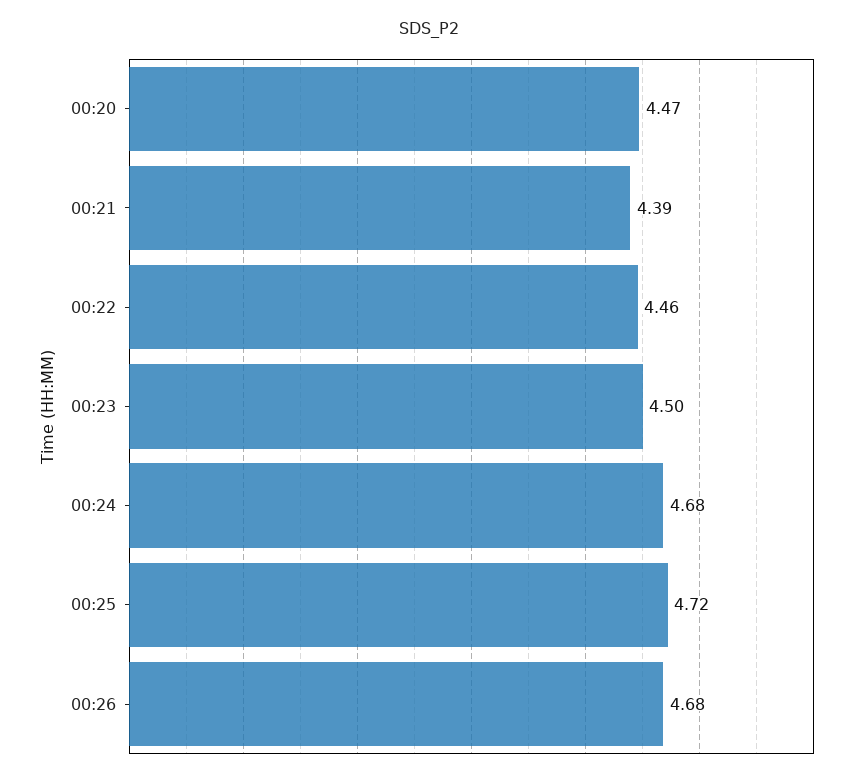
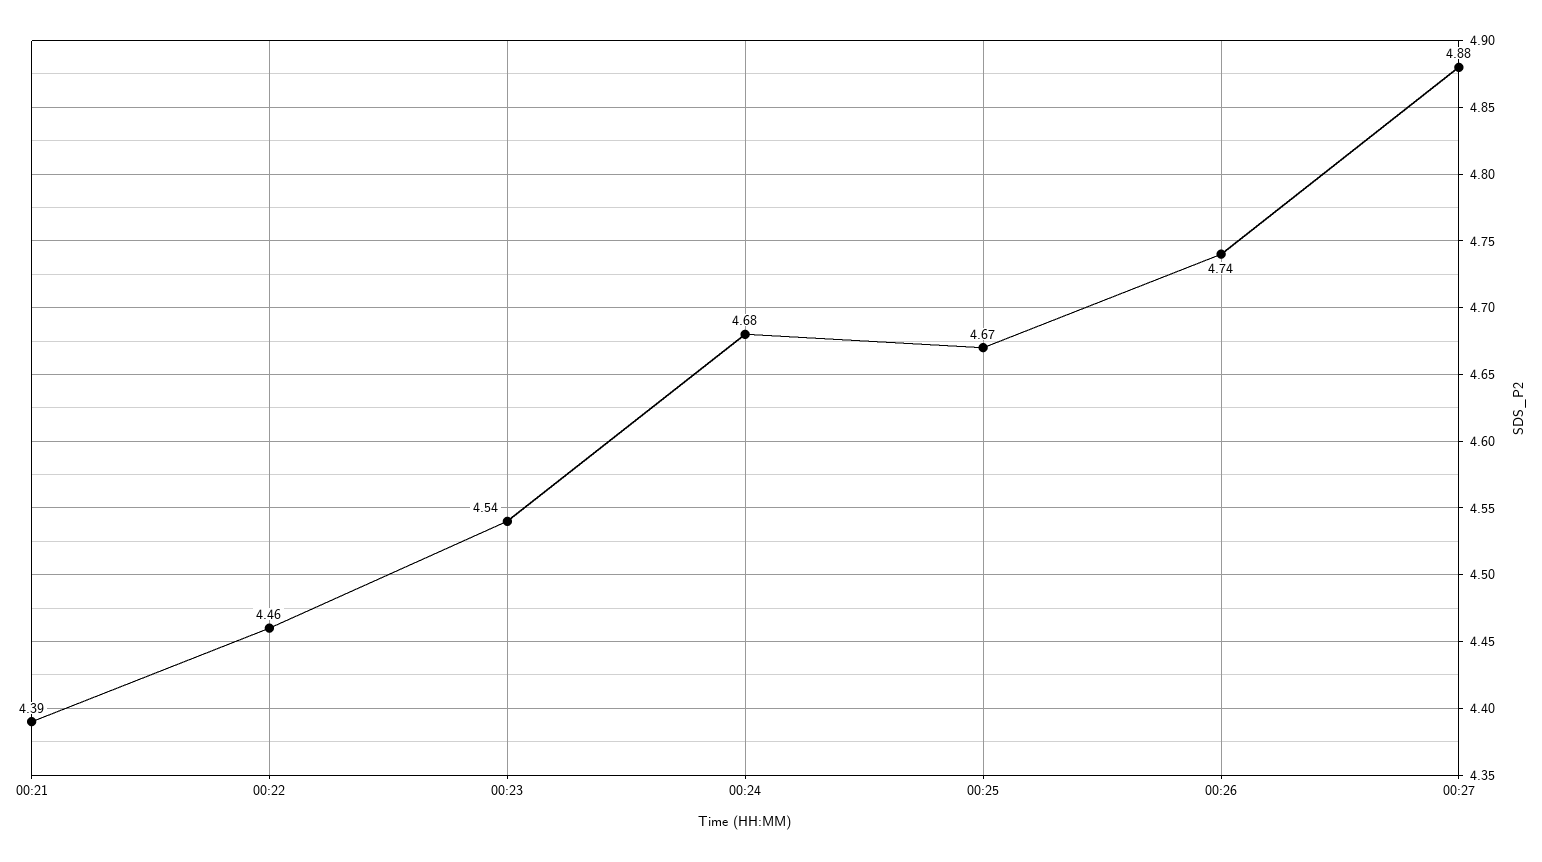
00:20: 4.47 -> none
00:23: 4.5 -> 4.54
00:25: 4.72 -> 4.67
00:26: 4.68 -> 4.74
00:27: none -> 4.88

